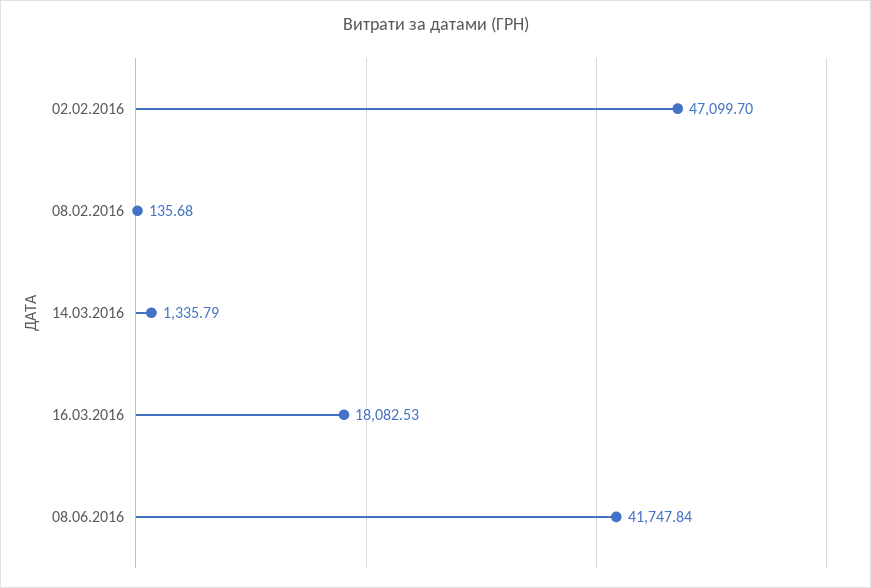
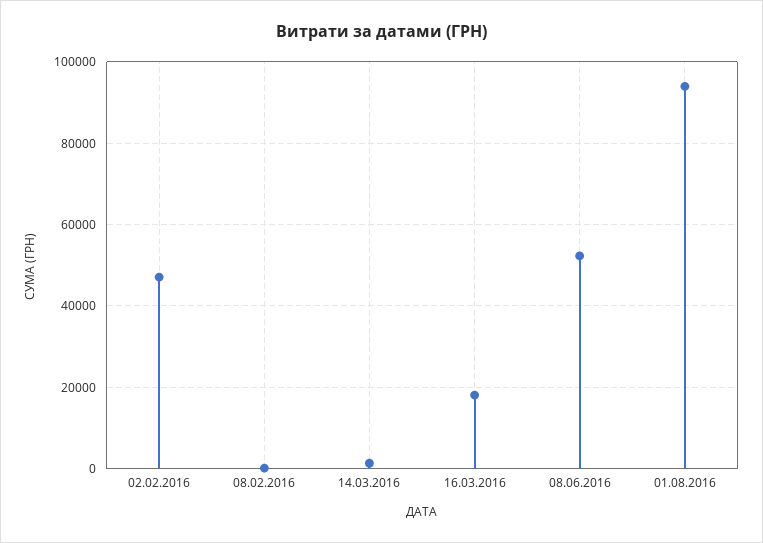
08.06.2016: 41747.84 -> 52000
01.08.2016: none -> 94000

